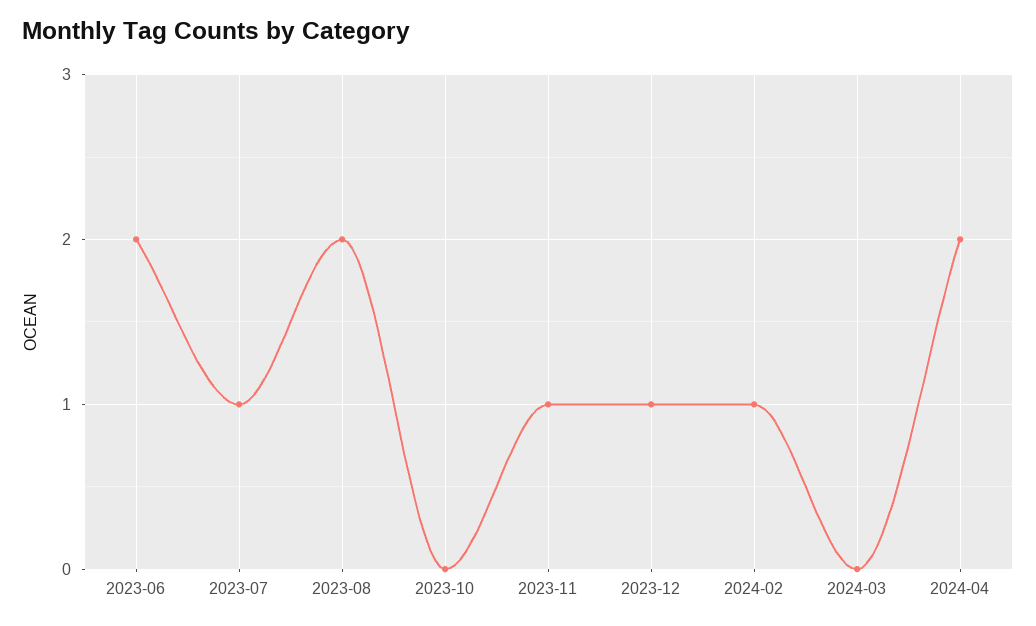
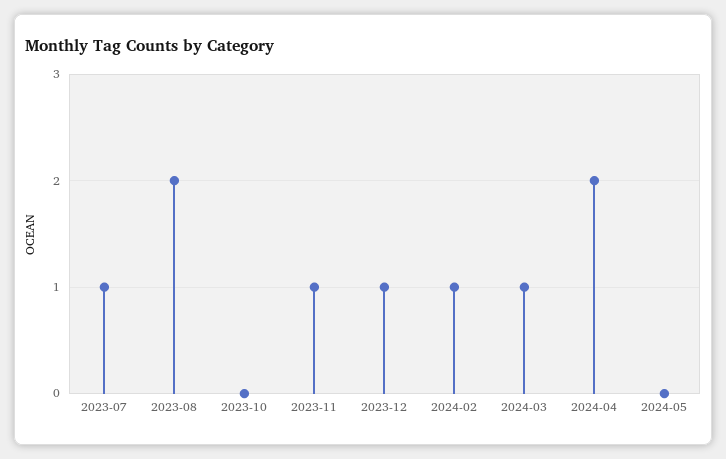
2023-06: 2 -> none
2024-03: 0 -> 1
2024-05: none -> 0

